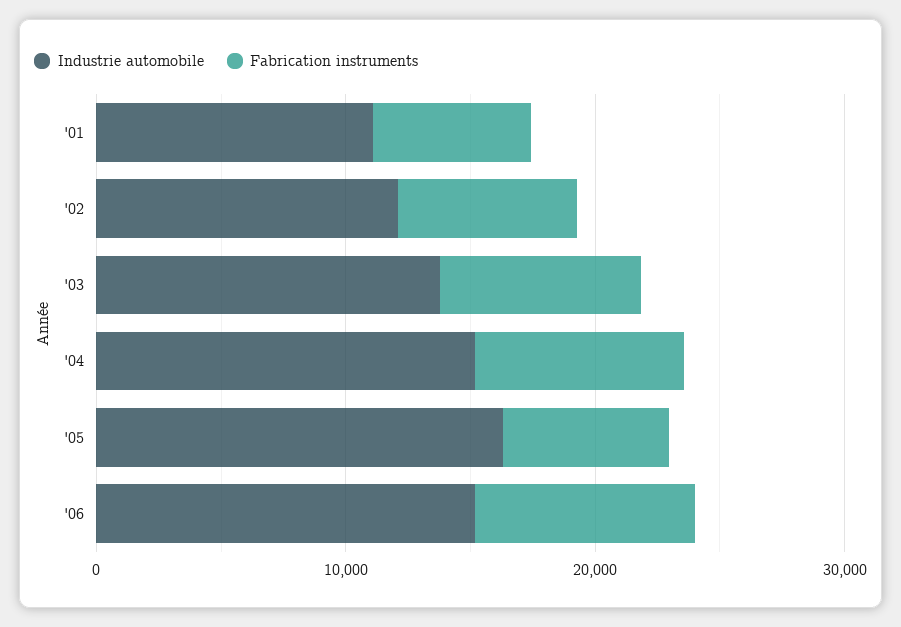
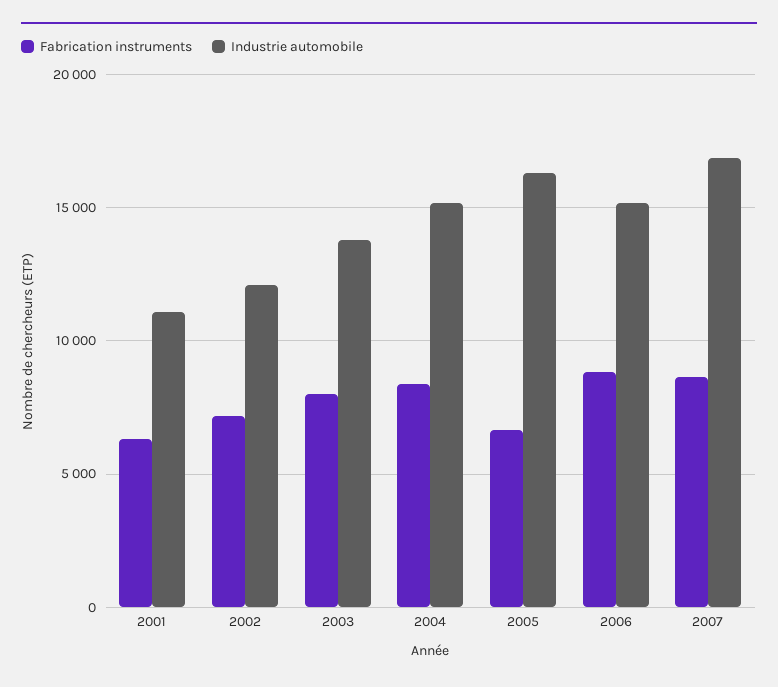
Fabrication instruments, 2007: none -> 8500
Industrie automobile, 2007: none -> 17000

